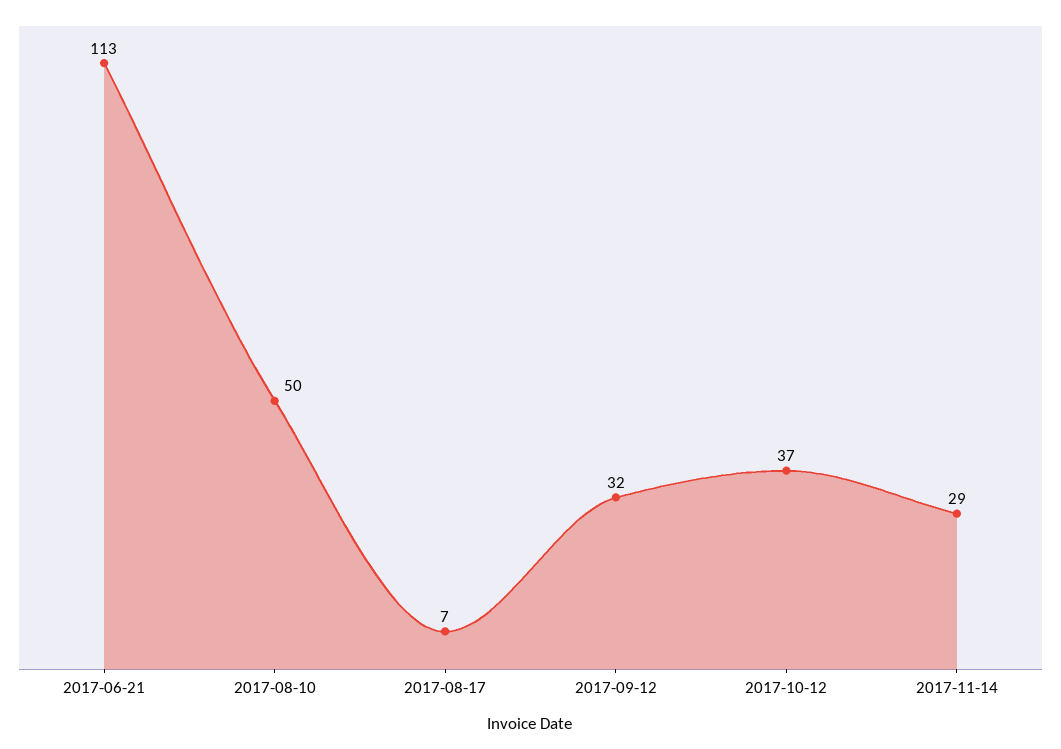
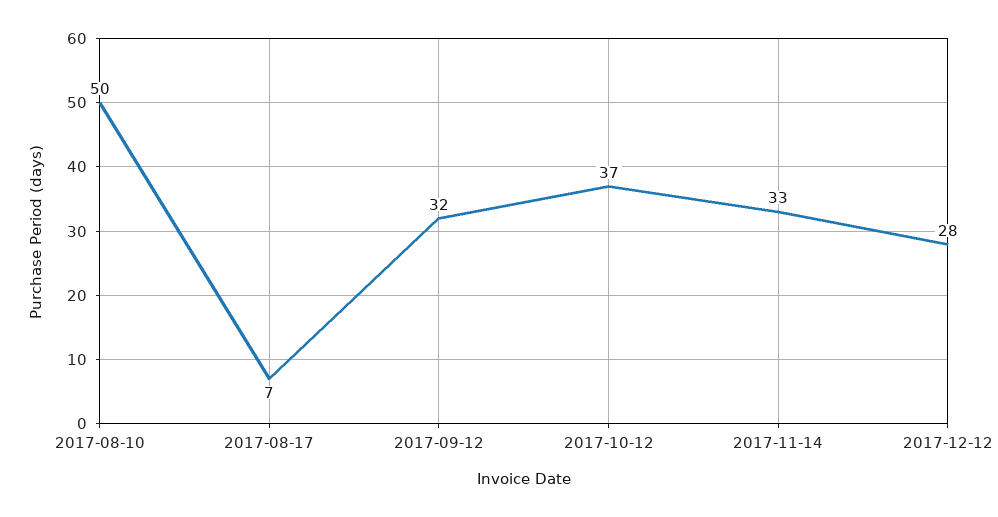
2017-06-21: 113 -> none
2017-11-14: 29 -> 33
2017-12-12: none -> 28

